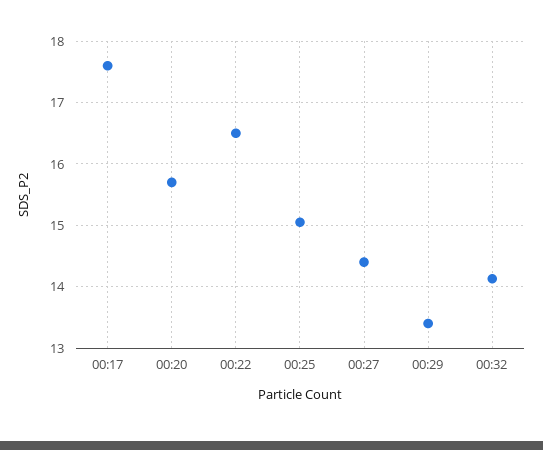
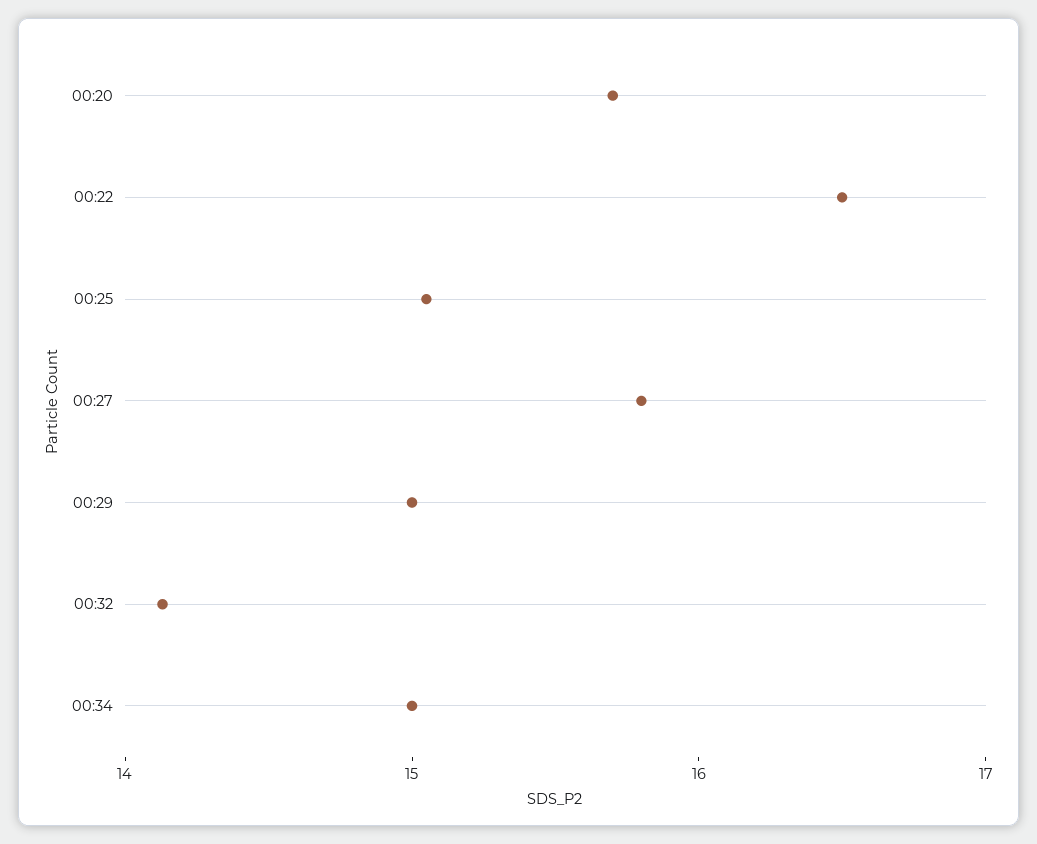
00:17: 17.6 -> none
00:27: 14.4 -> 15.8
00:29: 13.4 -> 15
00:34: none -> 15

